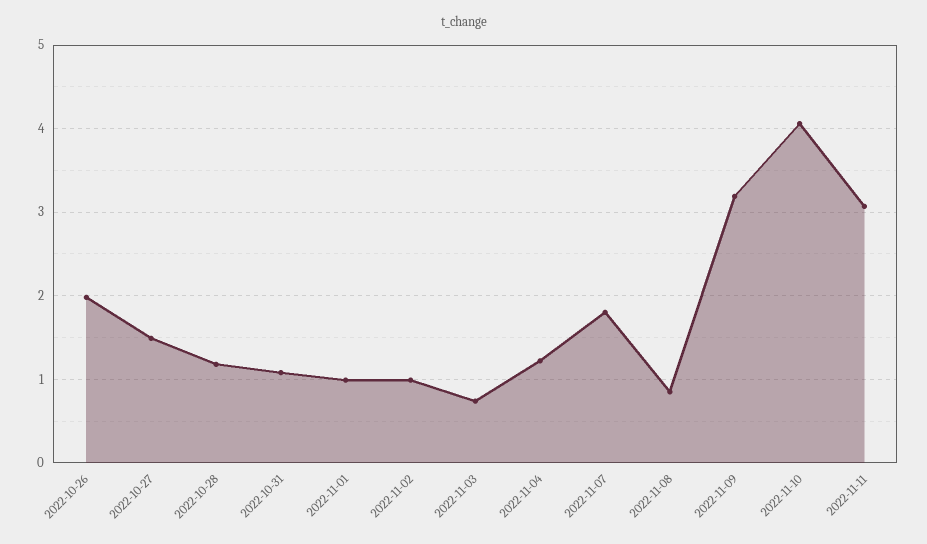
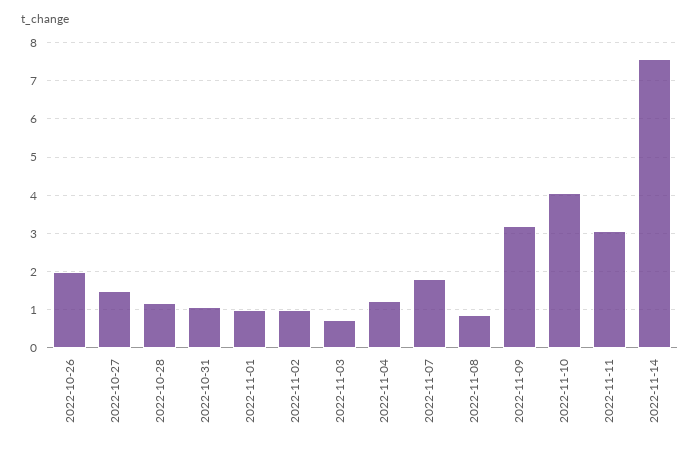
2022-11-14: none -> 7.6

